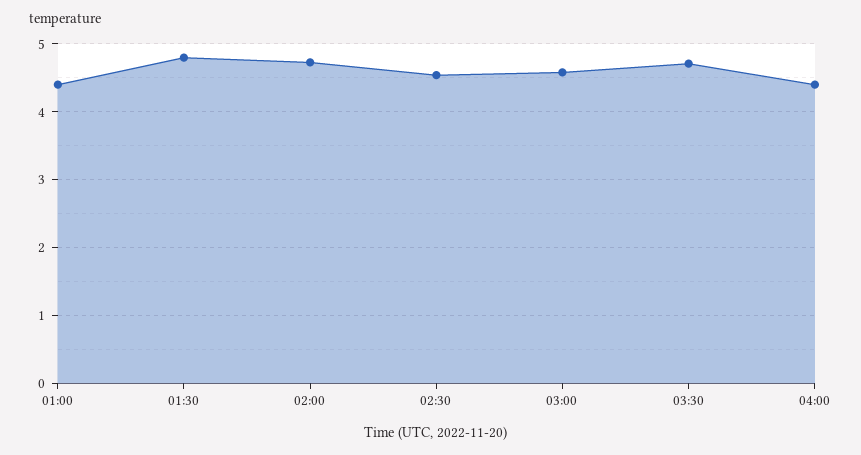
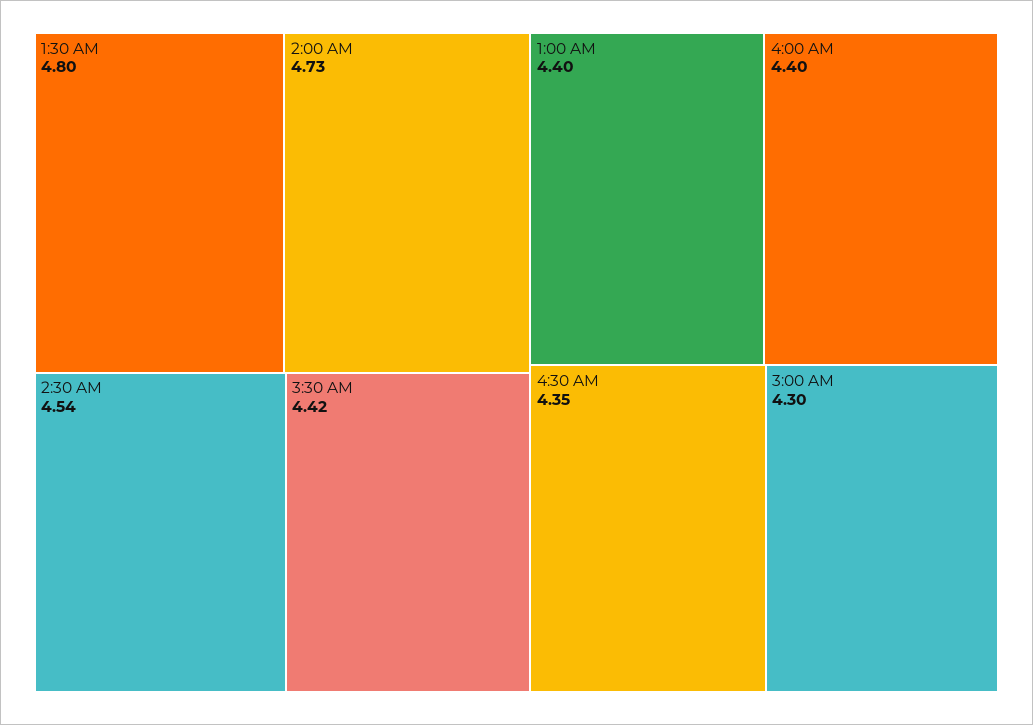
03:00: 4.6 -> 4.3
03:30: 4.7 -> 4.42
4:30 AM: none -> 4.35

